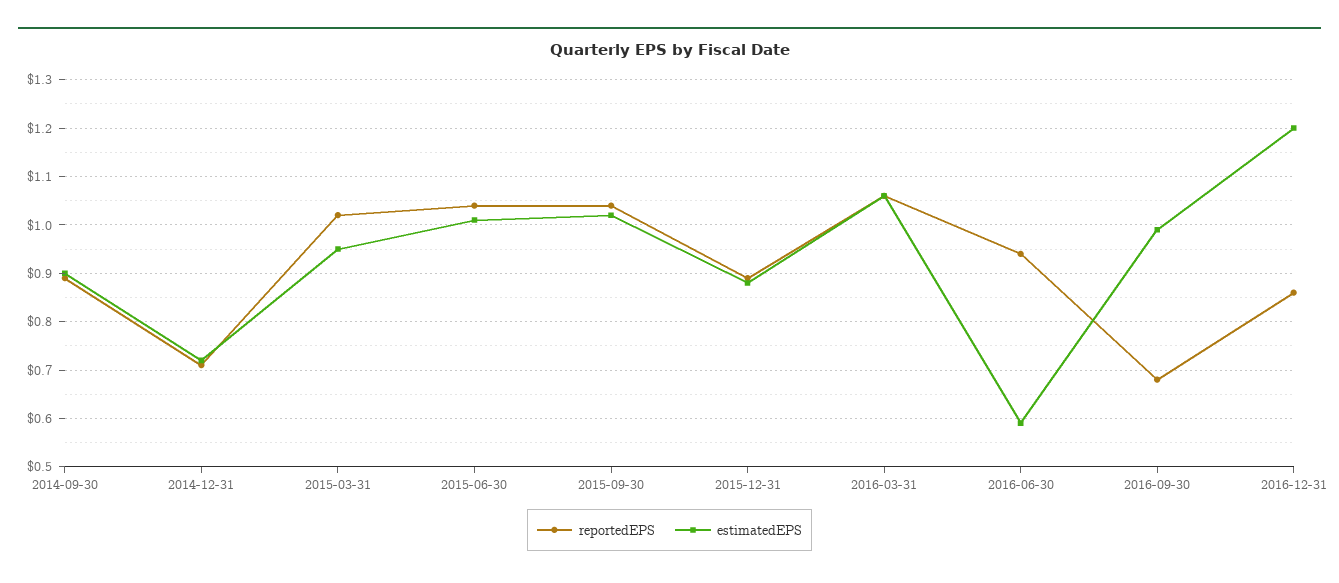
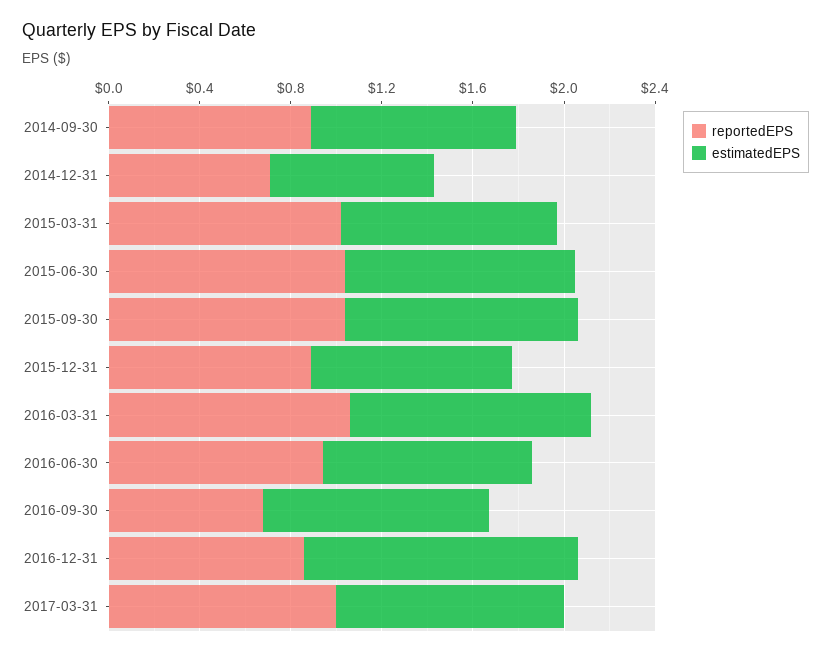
estimatedEPS, 2016-06-30: 0.6 -> 0.9
reportedEPS, 2017-03-31: none -> 1
estimatedEPS, 2017-03-31: none -> 1

